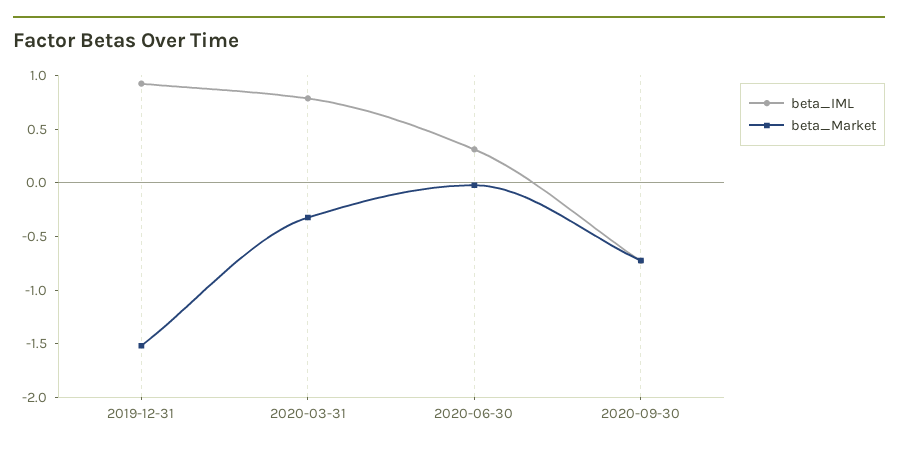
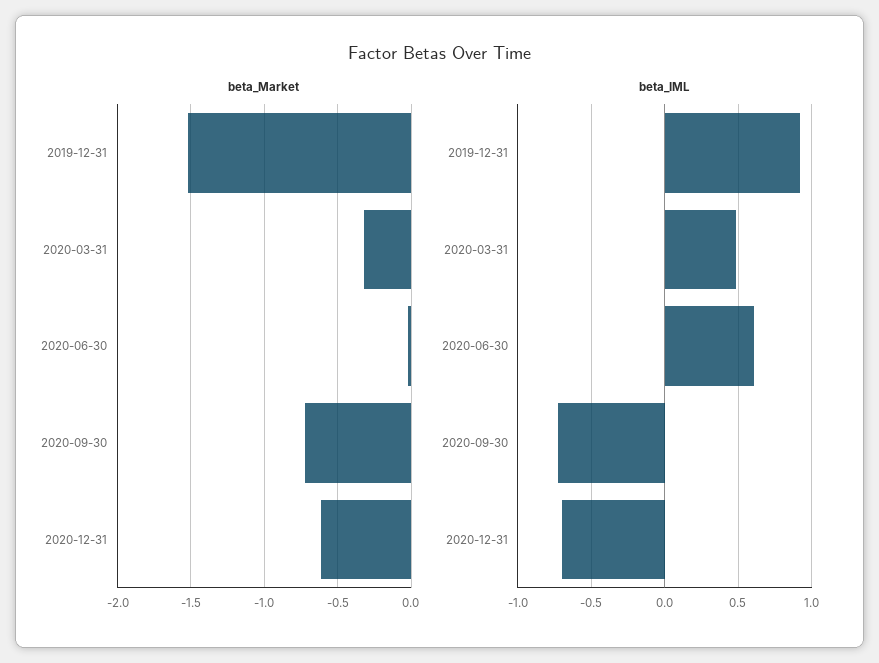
beta_IML, 2020-03-31: 0.8 -> 0.5
beta_IML, 2020-06-30: 0.3 -> 0.6
beta_Market, 2020-12-31: none -> -0.6
beta_IML, 2020-12-31: none -> -0.7

